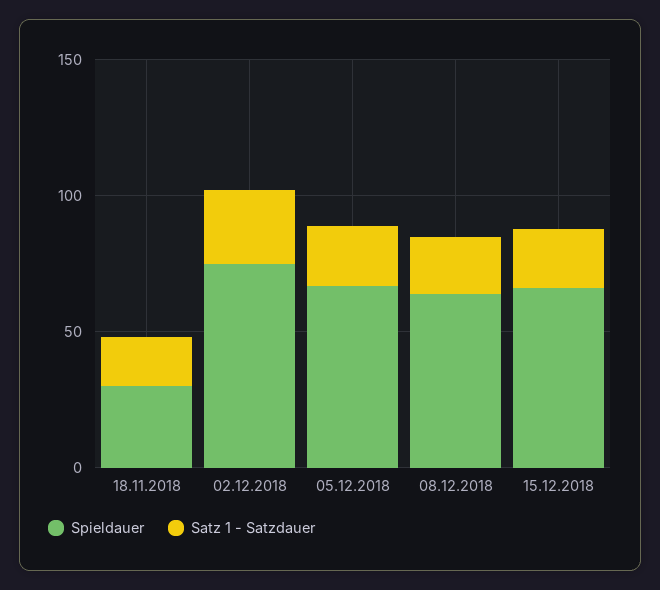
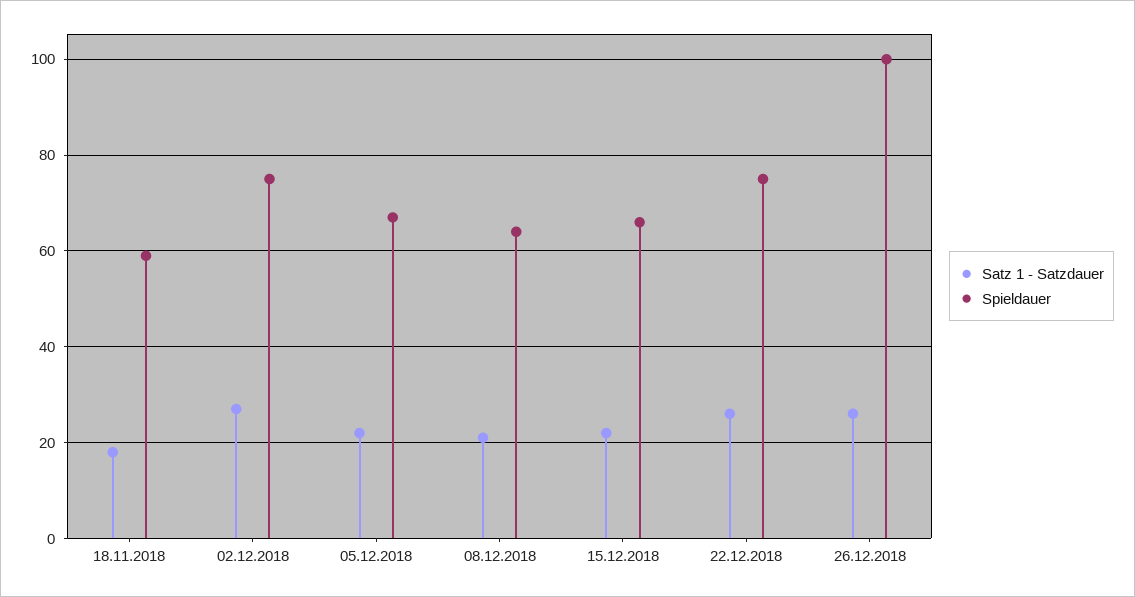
Spieldauer, 18.11.2018: 30 -> 60
Satz 1 - Satzdauer, 22.12.2018: none -> 25
Spieldauer, 22.12.2018: none -> 75
Satz 1 - Satzdauer, 26.12.2018: none -> 25
Spieldauer, 26.12.2018: none -> 100

